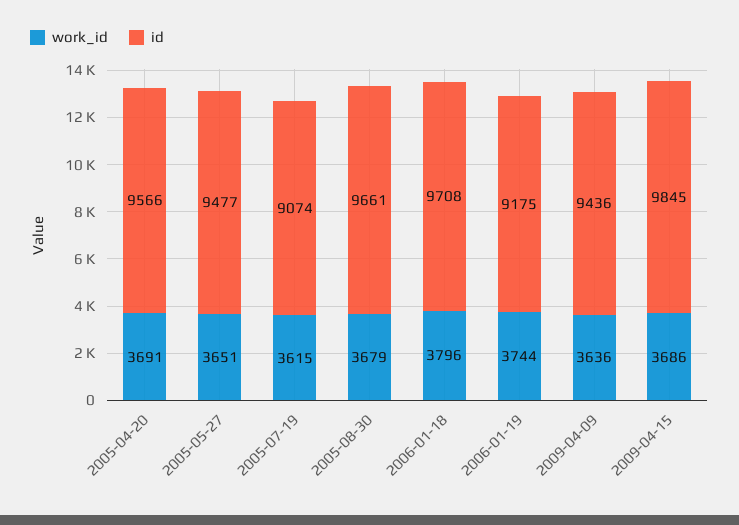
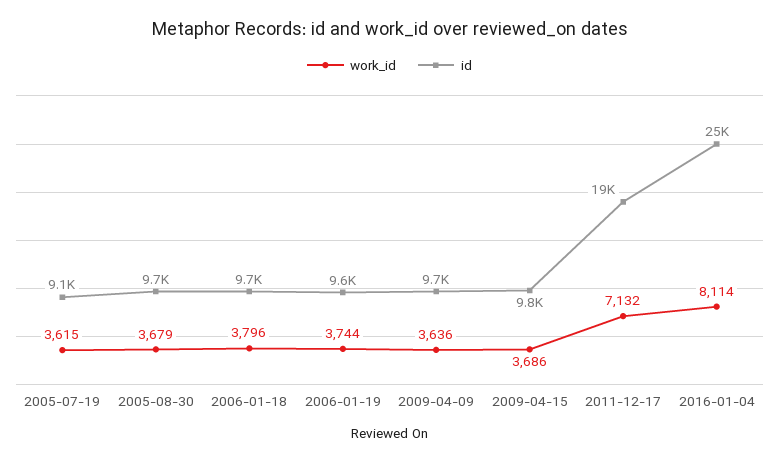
work_id, 2005-04-20: 3691 -> none
id, 2005-04-20: 9566 -> none
work_id, 2005-05-27: 3651 -> none
id, 2005-05-27: 9477 -> none
id, 2006-01-19: 9175 -> 9600
id, 2009-04-09: 9436 -> 9700
work_id, 2011-12-17: none -> 7132
id, 2011-12-17: none -> 19000
work_id, 2016-01-04: none -> 8114
id, 2016-01-04: none -> 25000

